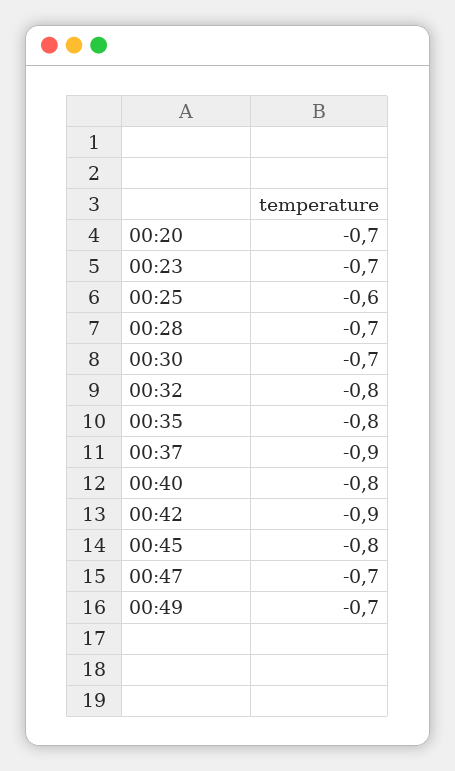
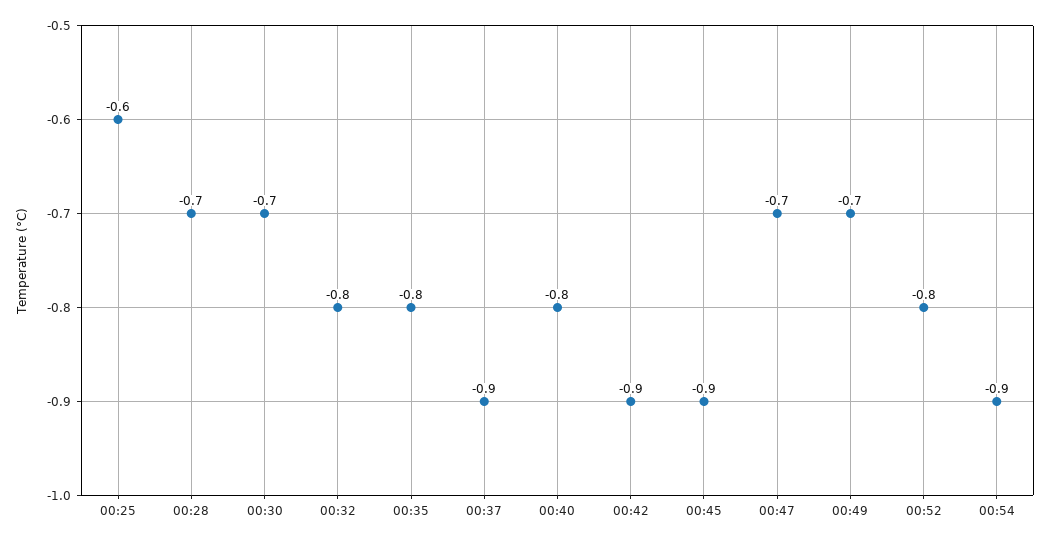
00:20: -0.7 -> none
00:23: -0.7 -> none
00:45: -0.8 -> -0.9
00:52: none -> -0.8
00:54: none -> -0.9

